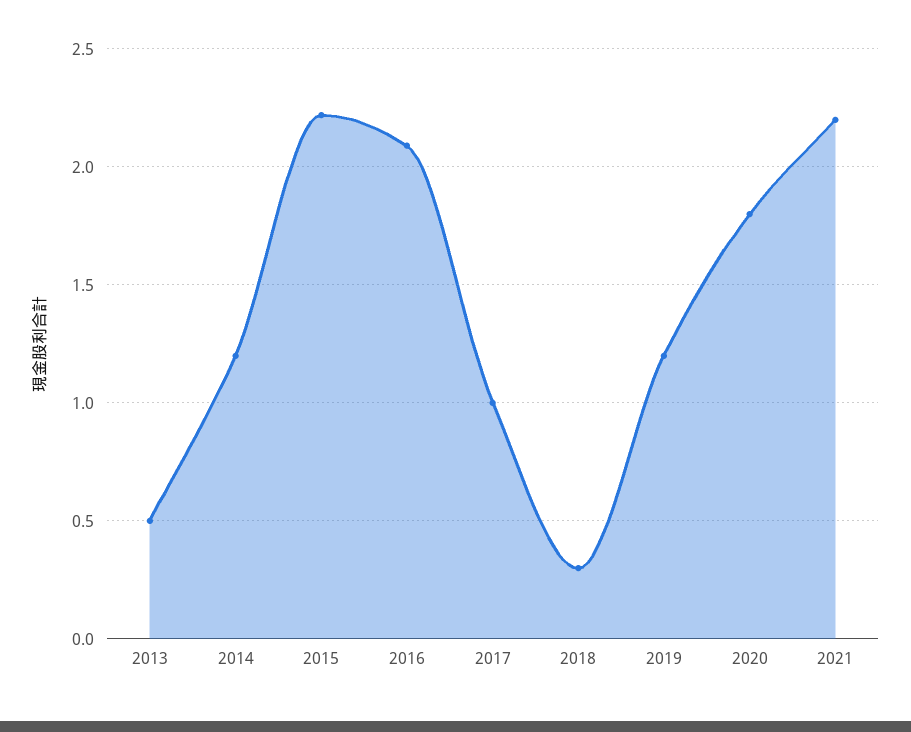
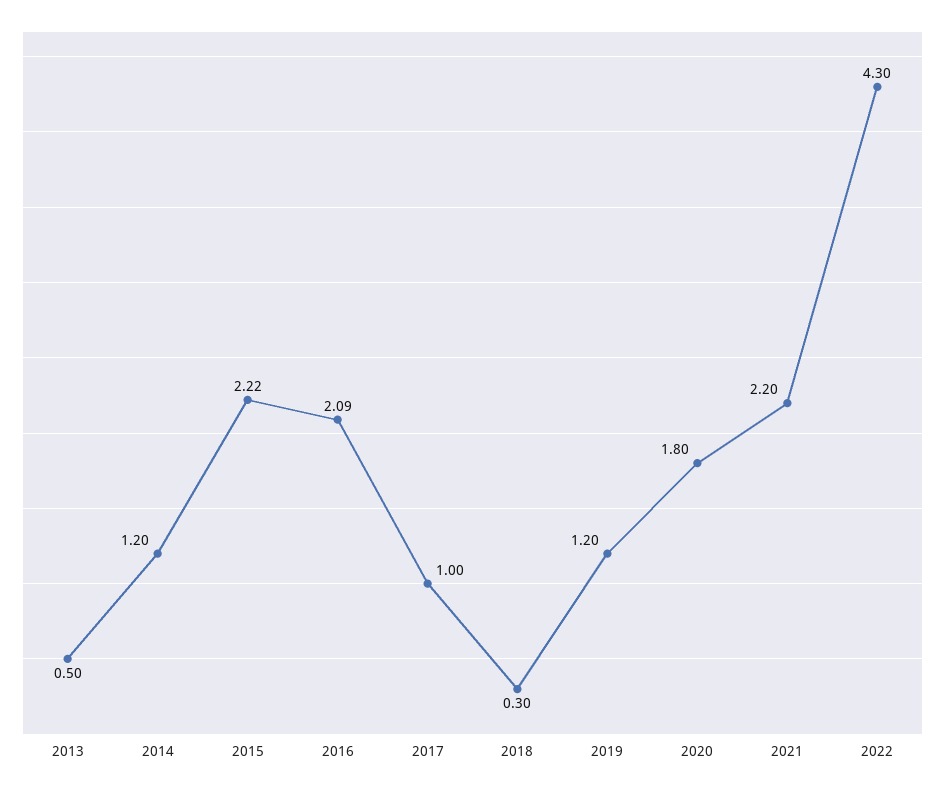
2022: none -> 4.3

